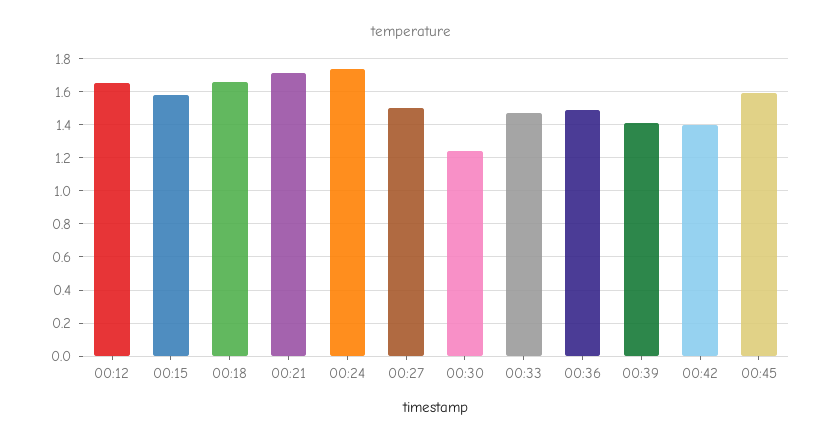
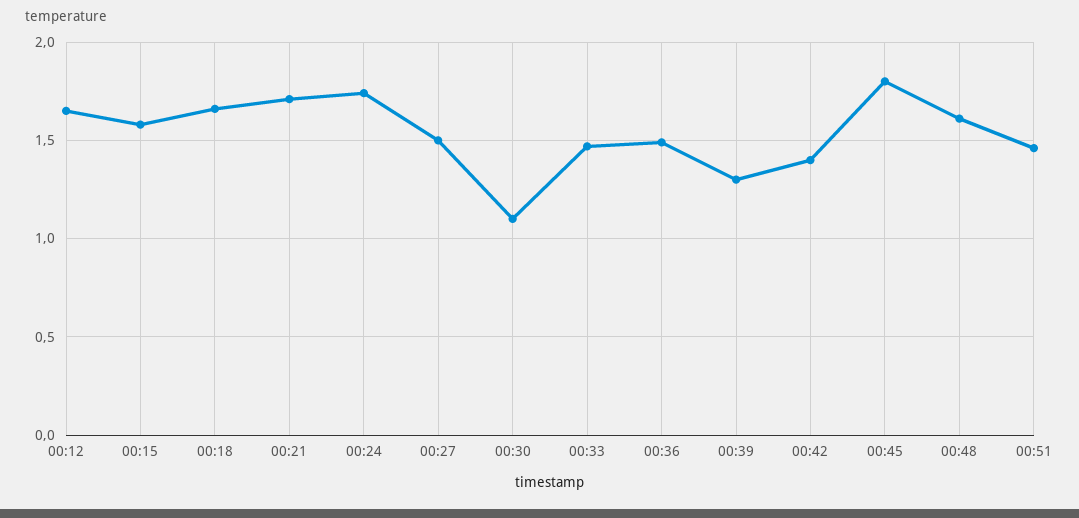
00:30: 1.25 -> 1.1
00:39: 1.4 -> 1.3
00:45: 1.6 -> 1.8
00:48: none -> 1.6
00:51: none -> 1.45

